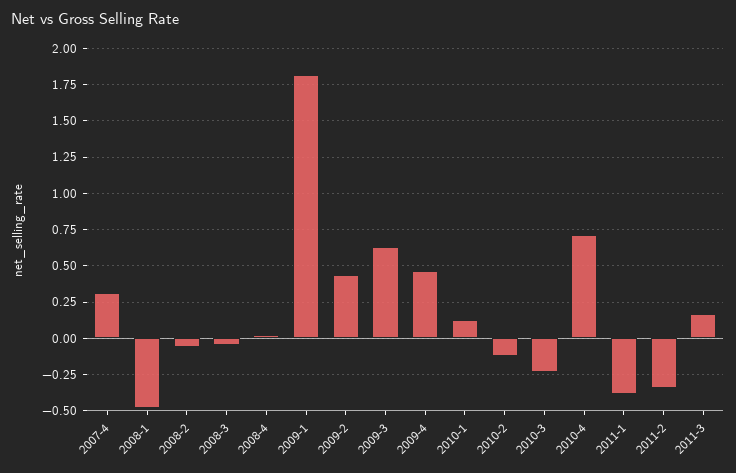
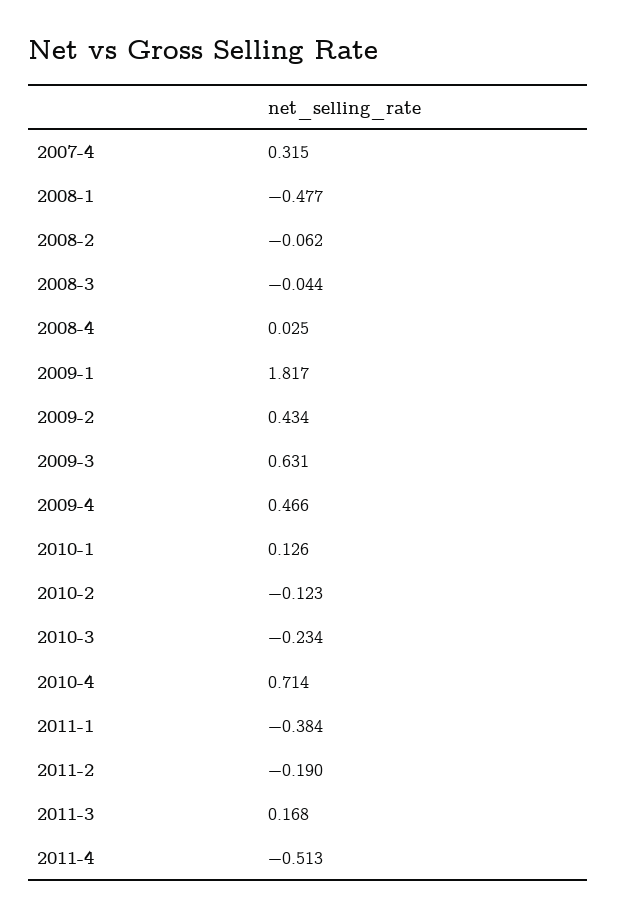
2011-2: -0.35 -> -0.19
2011-4: none -> -0.513

